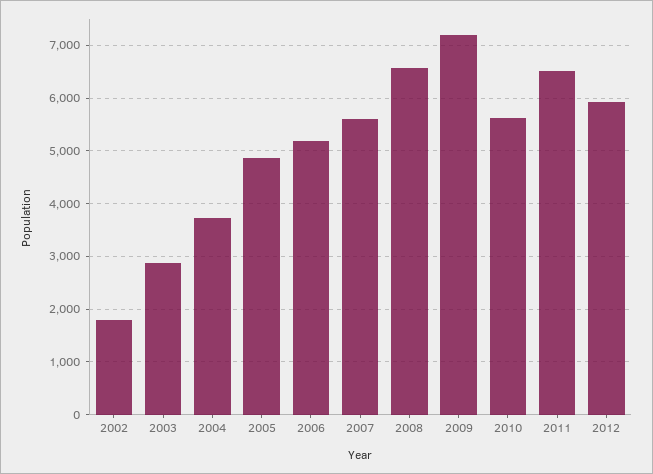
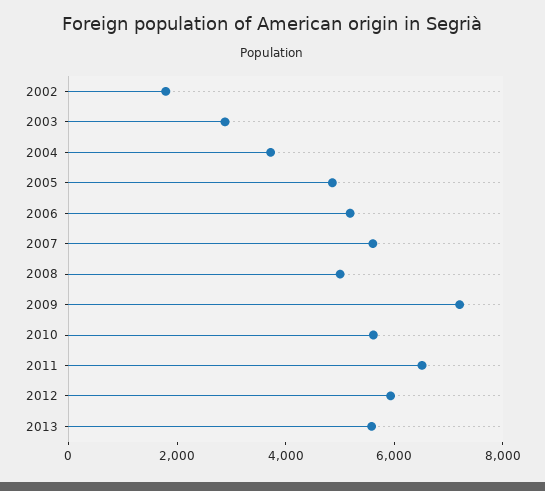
2008: 6600 -> 5000
2013: none -> 5500

